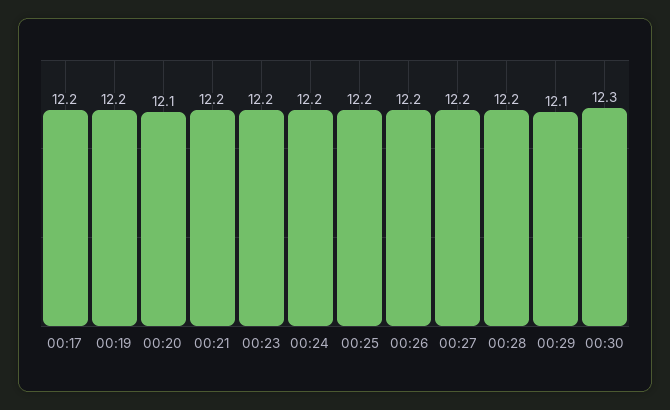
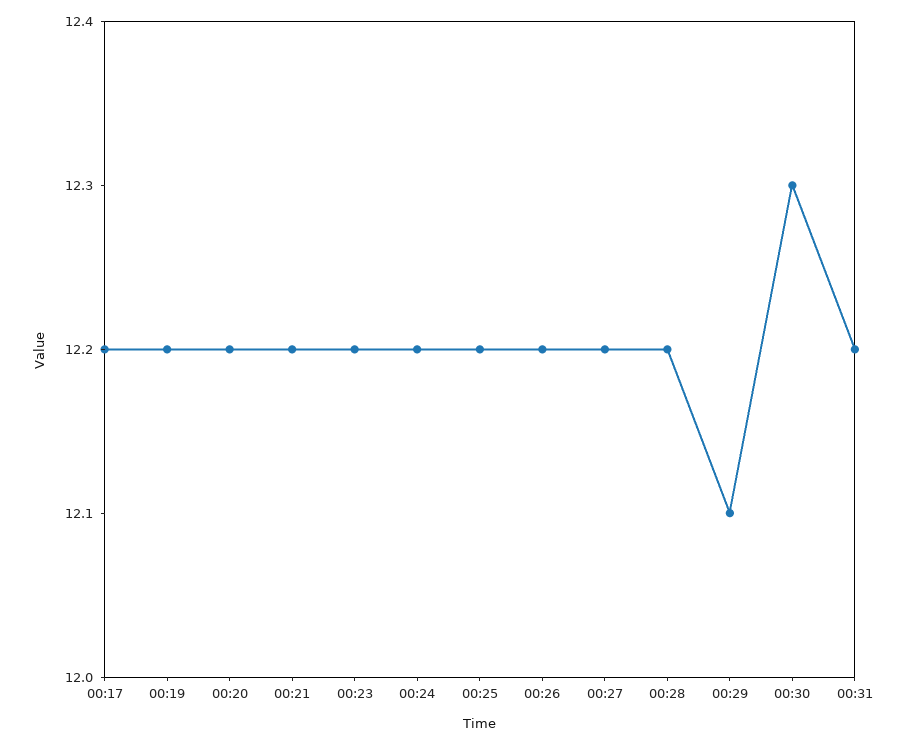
00:20: 12.1 -> 12.2
00:31: none -> 12.2

